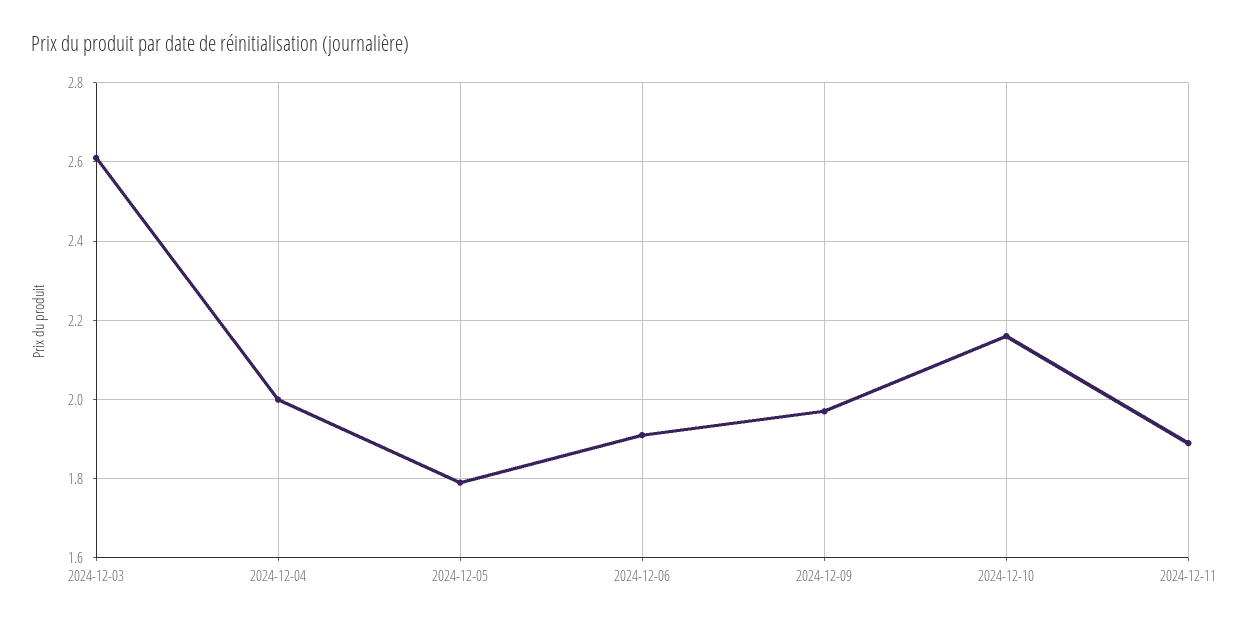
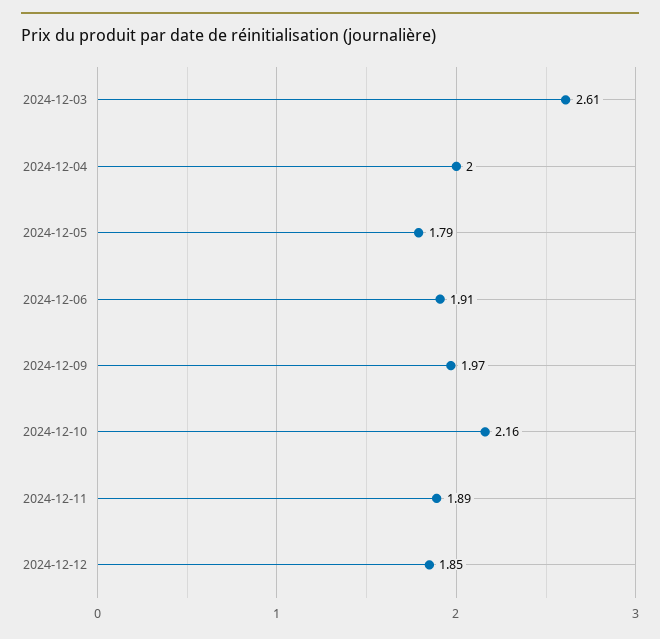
2024-12-12: none -> 1.85

